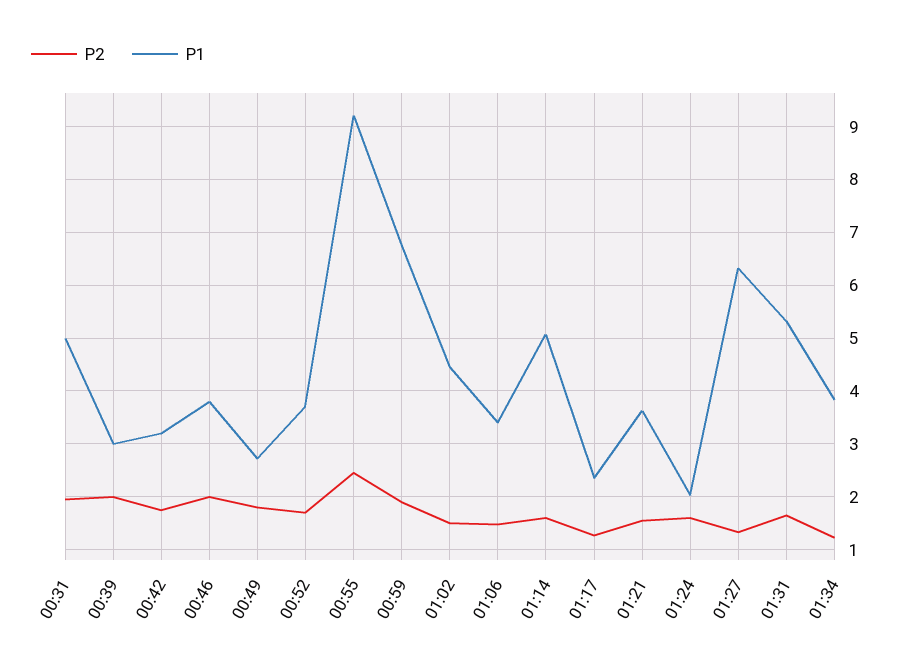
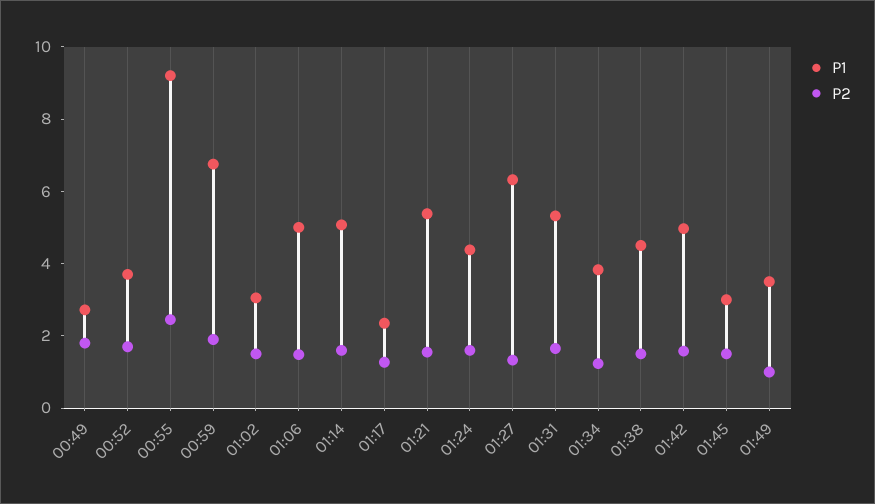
P2, 00:31: 2 -> none
P1, 00:31: 5 -> none
P2, 00:39: 2 -> none
P1, 00:39: 3 -> none
P2, 00:42: 1.8 -> none
P1, 00:42: 3.2 -> none
P2, 00:46: 2 -> none
P1, 00:46: 3.8 -> none
P1, 01:02: 4.4 -> 3
P1, 01:06: 3.4 -> 5
P1, 01:21: 3.6 -> 5.5
P1, 01:24: 2 -> 4.5
P1, 01:38: none -> 4.5
P2, 01:38: none -> 1.5
P1, 01:42: none -> 5
P2, 01:42: none -> 1.5
P1, 01:45: none -> 3
P2, 01:45: none -> 1.5
P1, 01:49: none -> 3.5
P2, 01:49: none -> 1

